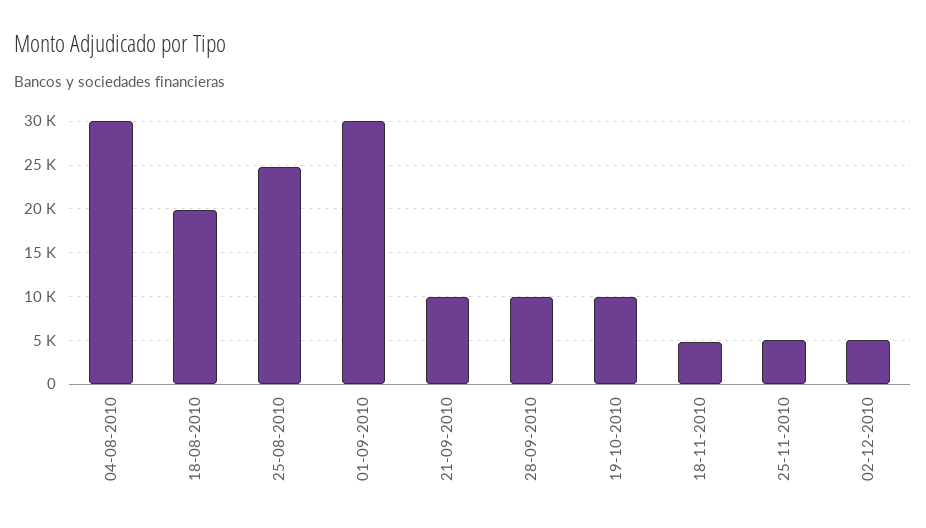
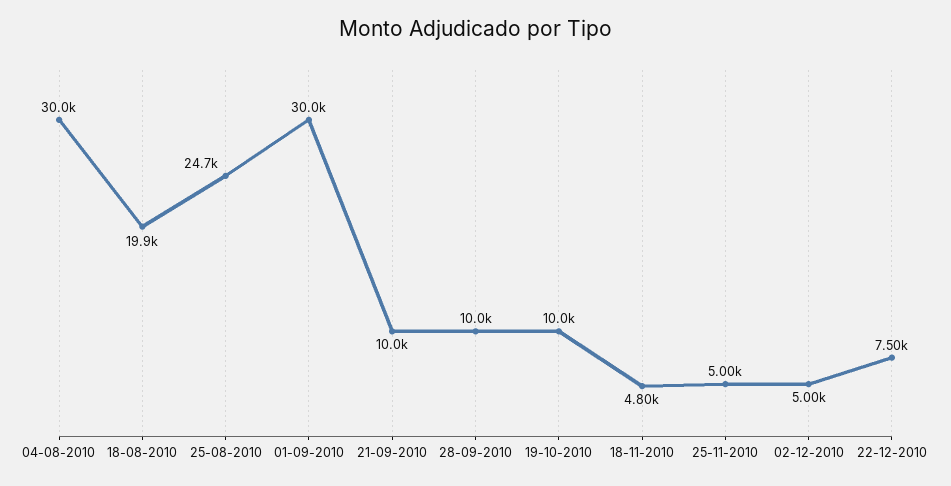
22-12-2010: none -> 7500

